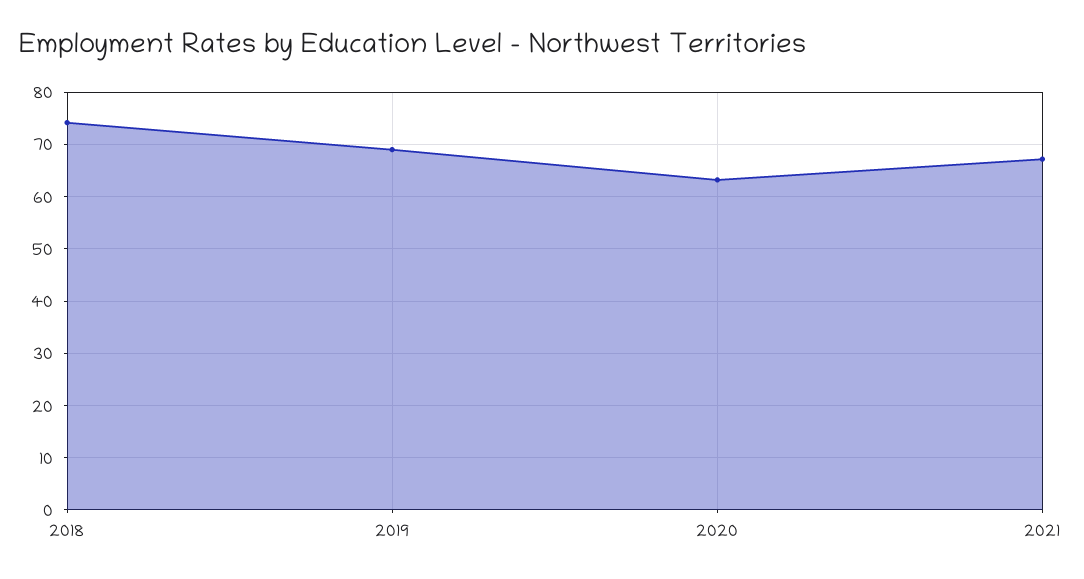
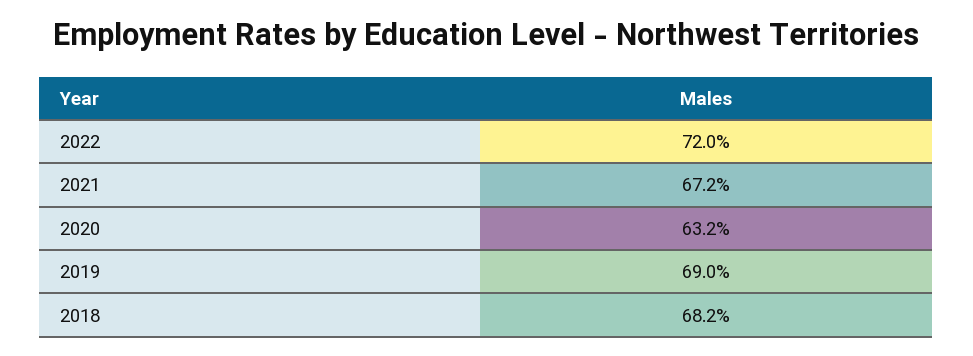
2018: 74 -> 68.2
2022: none -> 72

